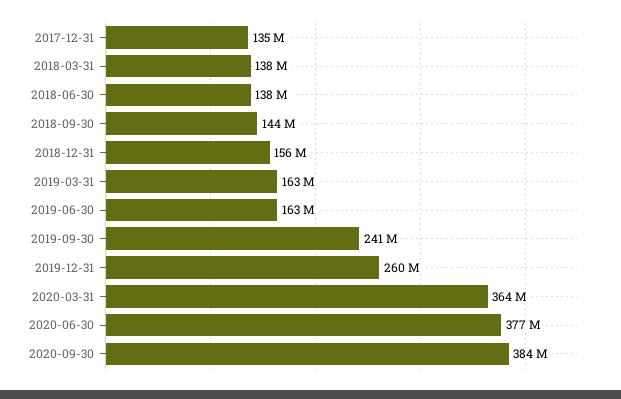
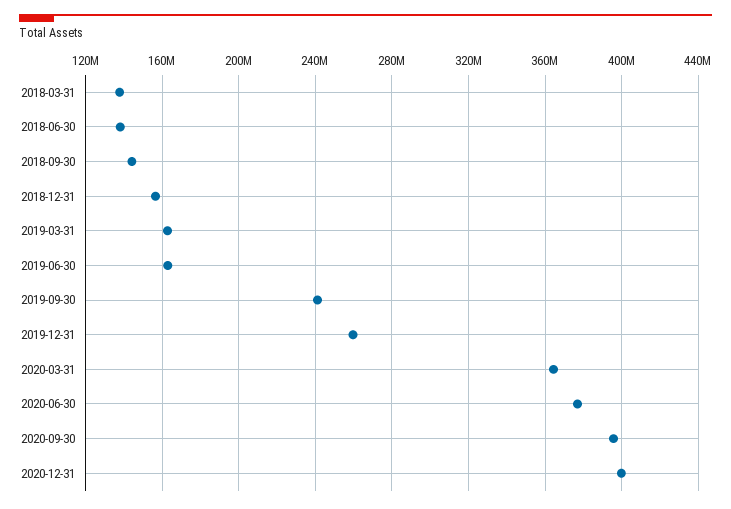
2017-12-31: 135000000 -> none
2020-09-30: 384000000 -> 395000000
2020-12-31: none -> 400000000

